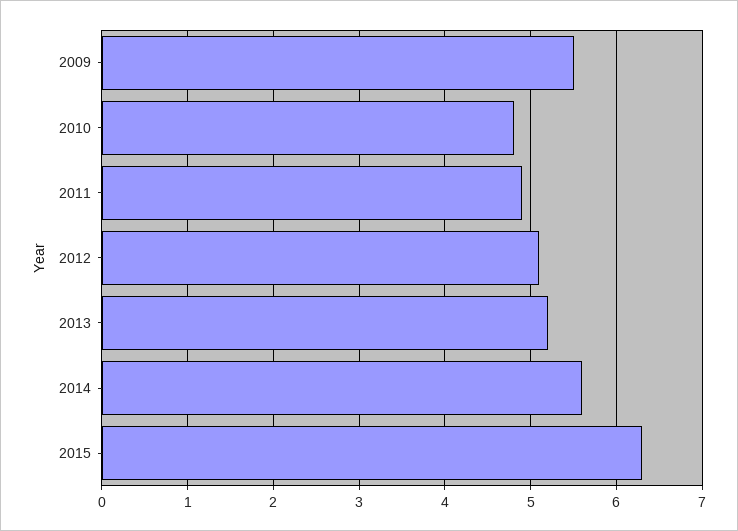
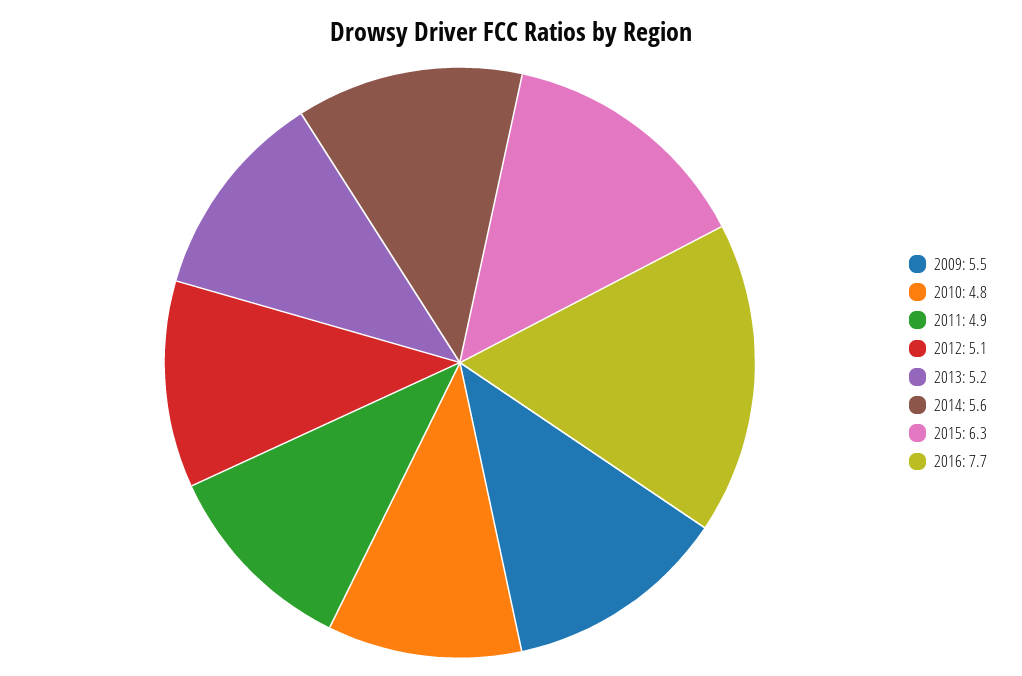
2016: none -> 7.7

